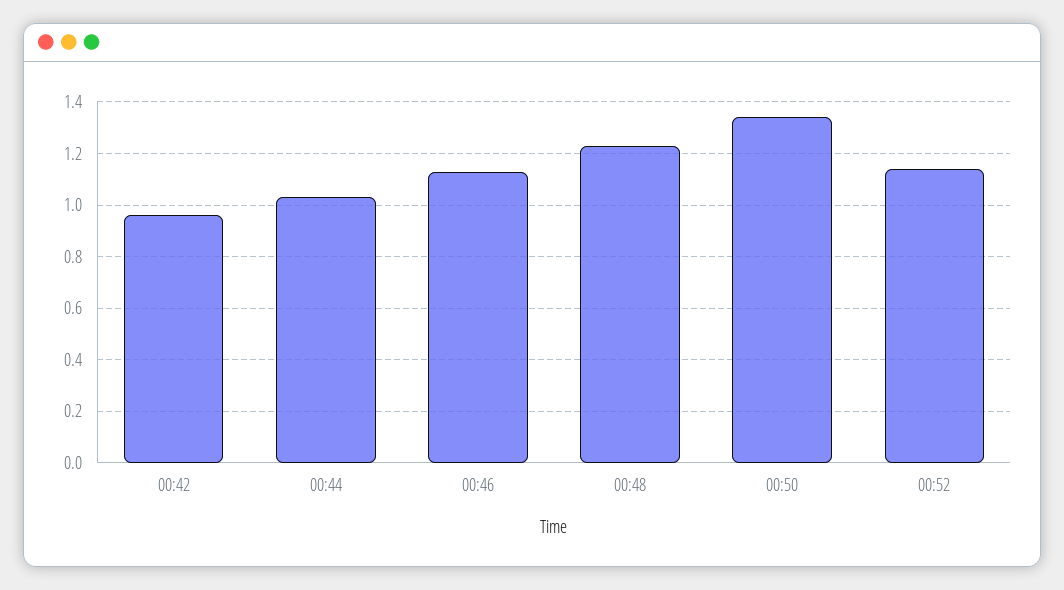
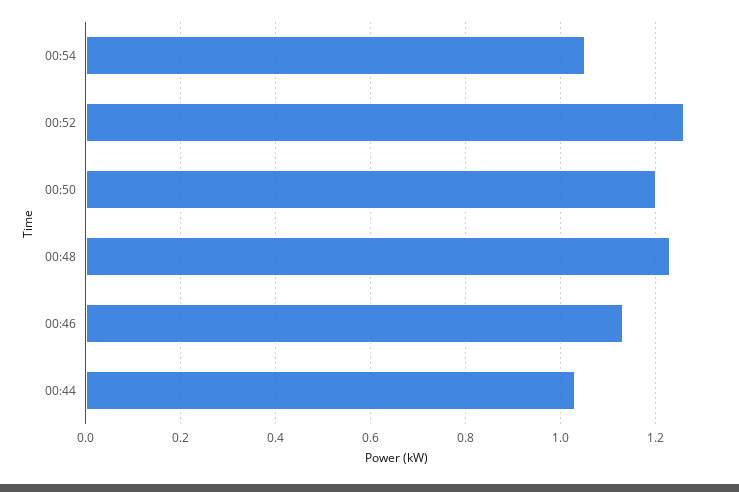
00:42: 0.95 -> none
00:50: 1.35 -> 1.2
00:52: 1.15 -> 1.25
00:54: none -> 1.05

